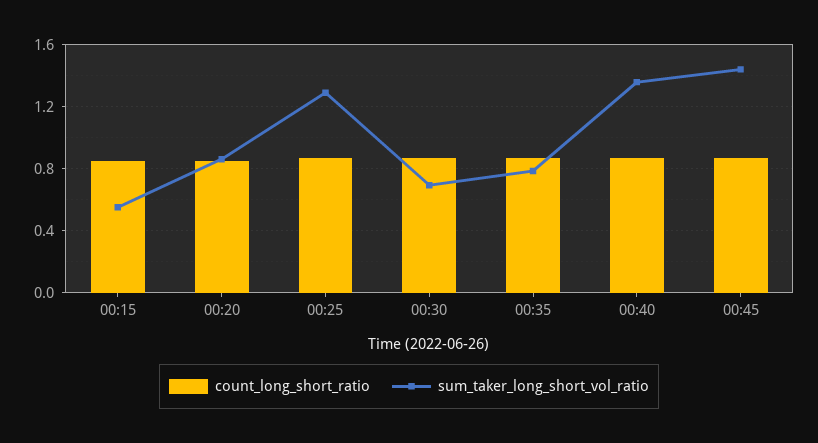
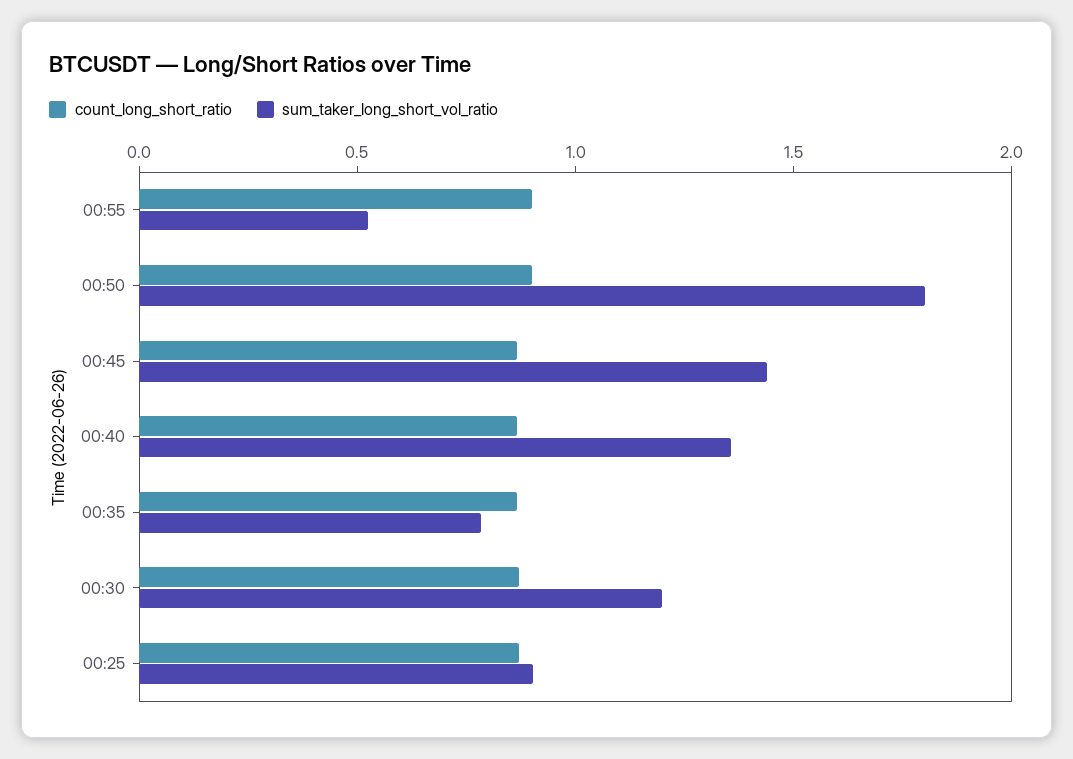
count_long_short_ratio, 00:15: 0.85 -> none
sum_taker_long_short_vol_ratio, 00:15: 0.55 -> none
count_long_short_ratio, 00:20: 0.85 -> none
sum_taker_long_short_vol_ratio, 00:20: 0.85 -> none
sum_taker_long_short_vol_ratio, 00:25: 1.3 -> 0.9
sum_taker_long_short_vol_ratio, 00:30: 0.7 -> 1.2
count_long_short_ratio, 00:55: none -> 0.9
sum_taker_long_short_vol_ratio, 00:55: none -> 0.5
count_long_short_ratio, 00:50: none -> 0.9
sum_taker_long_short_vol_ratio, 00:50: none -> 1.8

